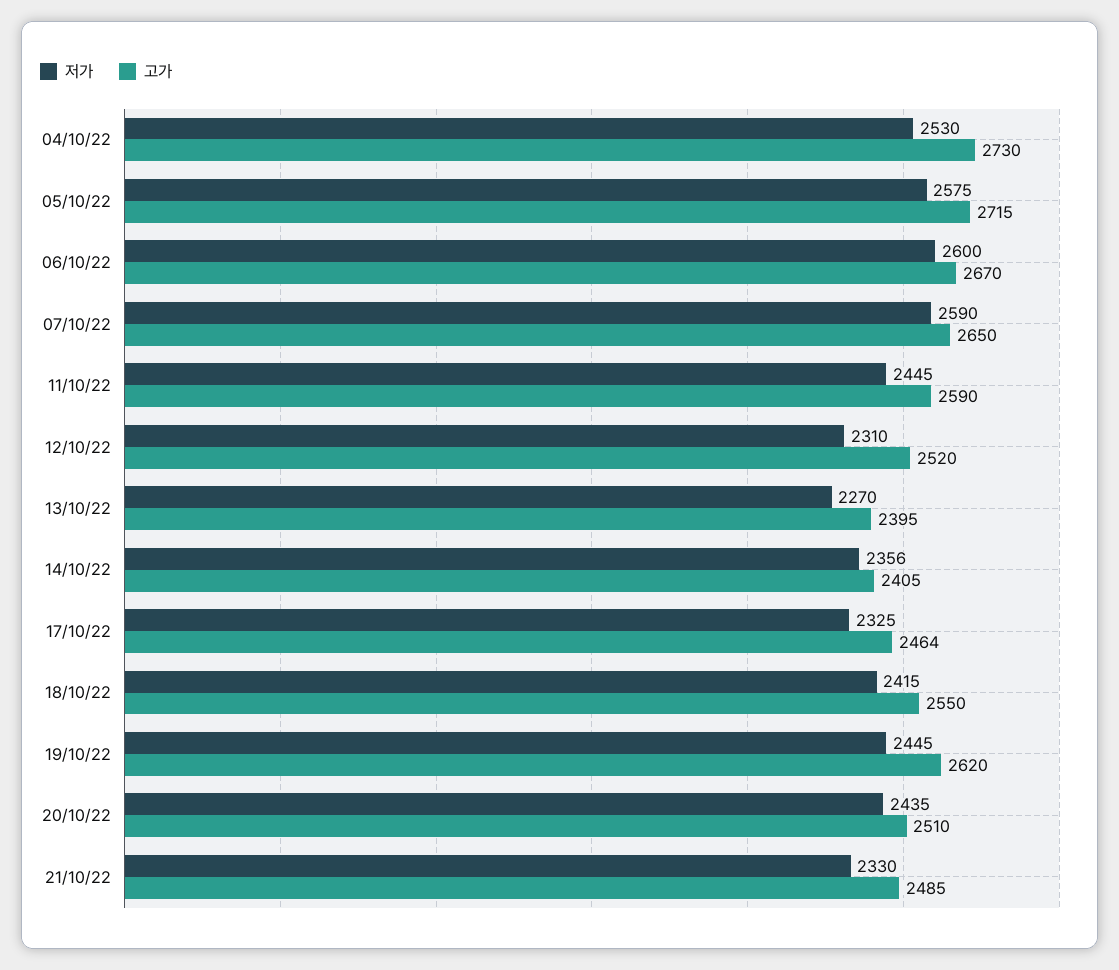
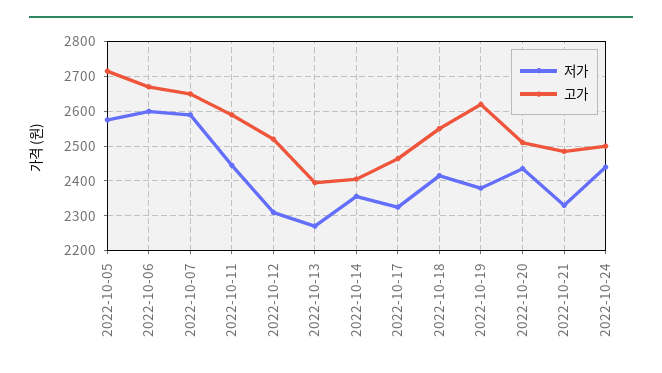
저가, 04/10/22: 2530 -> none
고가, 04/10/22: 2730 -> none
저가, 19/10/22: 2445 -> 2380
저가, 2022-10-24: none -> 2440
고가, 2022-10-24: none -> 2500

